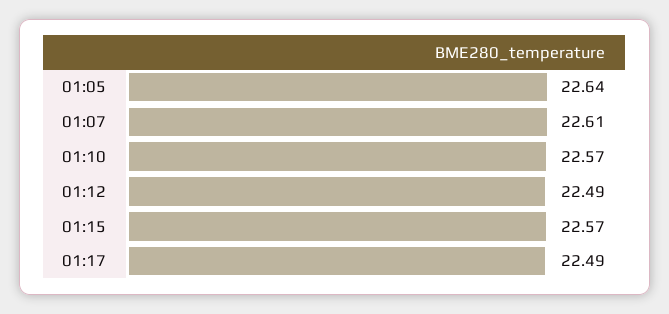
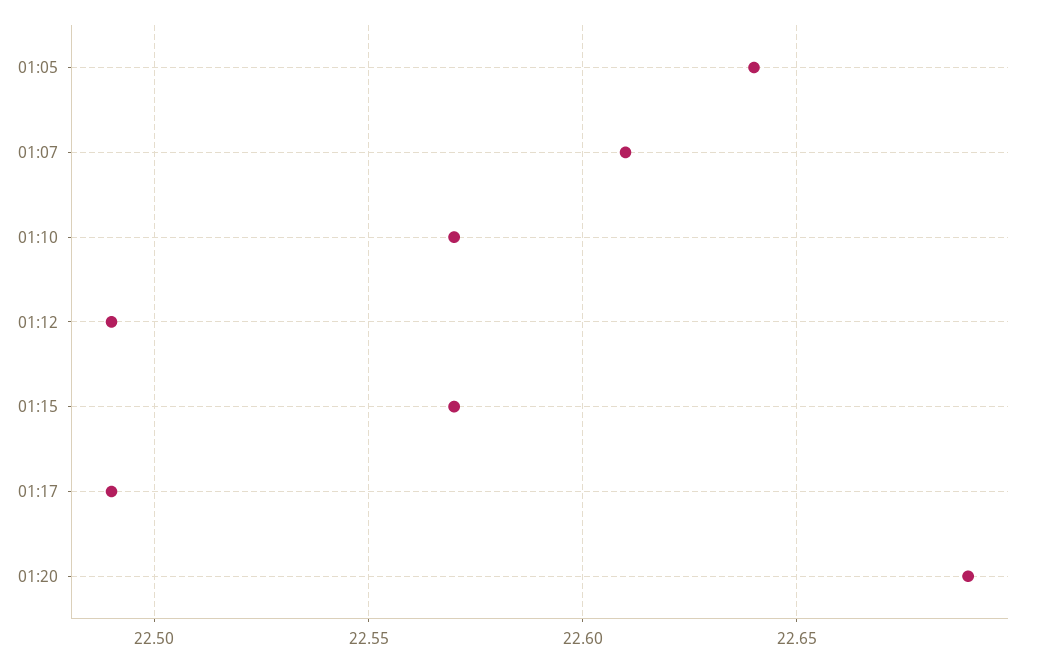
01:20: none -> 22.69

